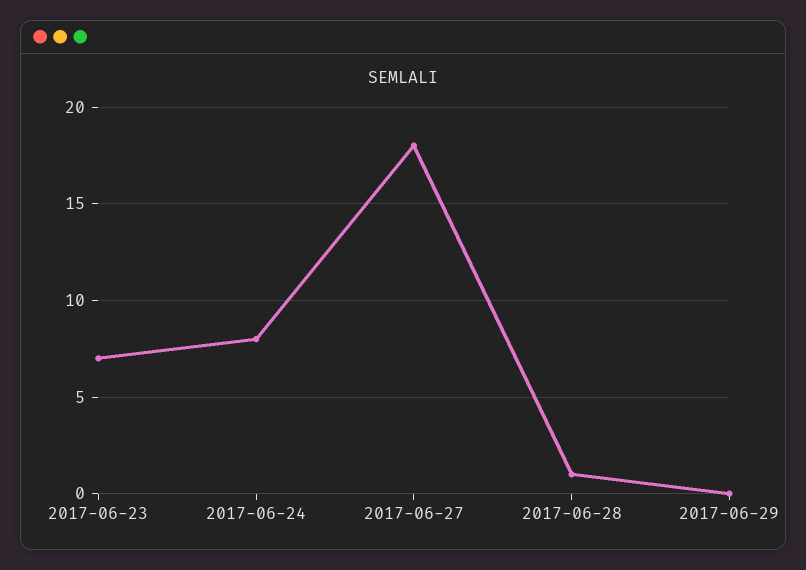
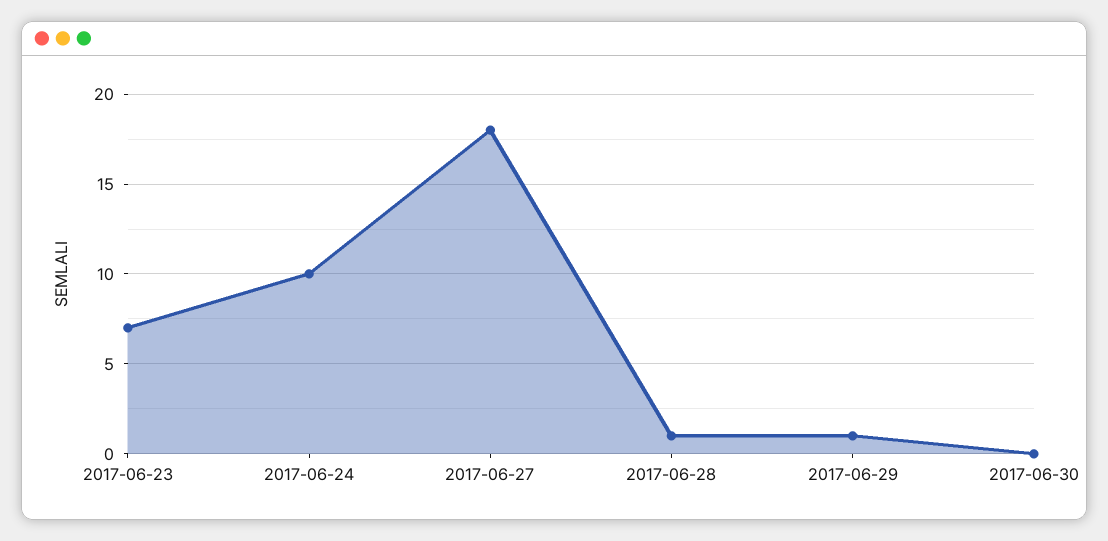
2017-06-24: 8 -> 10
2017-06-29: 0 -> 1
2017-06-30: none -> 0

